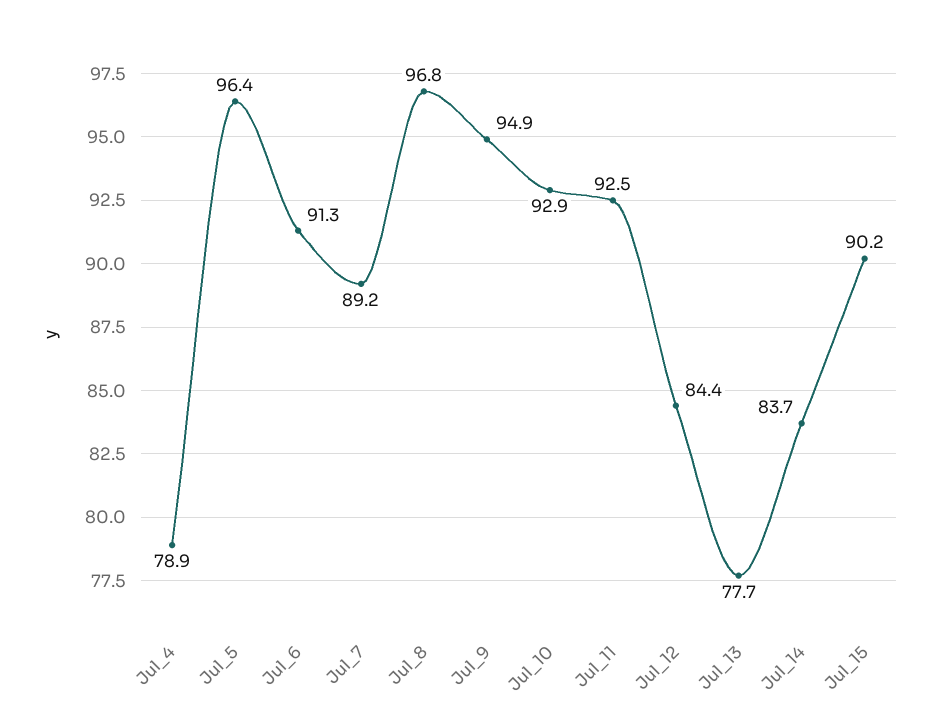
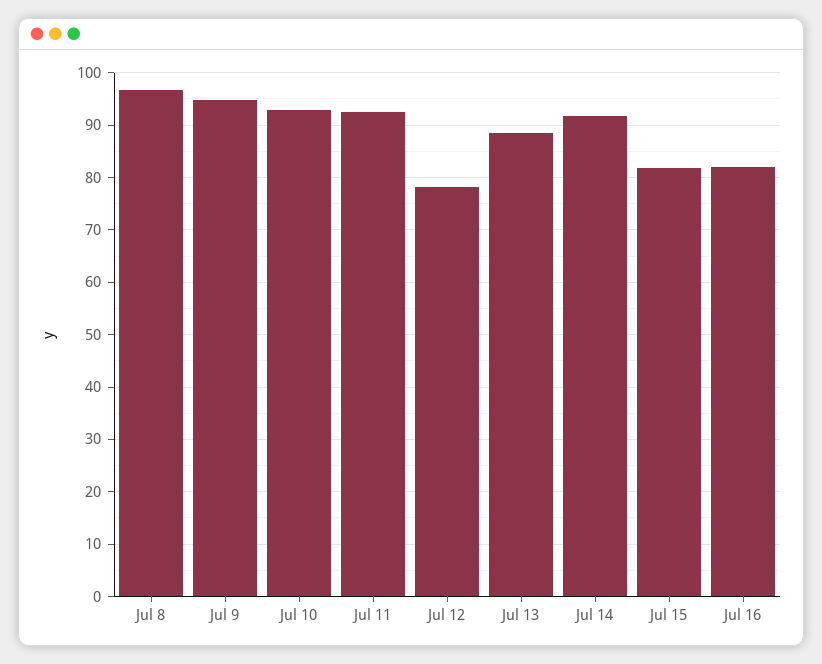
Jul_4: 78.9 -> none
Jul_5: 96.4 -> none
Jul_6: 91.3 -> none
Jul_7: 89.2 -> none
Jul_12: 84.4 -> 78
Jul_13: 77.7 -> 88
Jul_14: 83.7 -> 92
Jul_15: 90.2 -> 82
Jul 16: none -> 82

